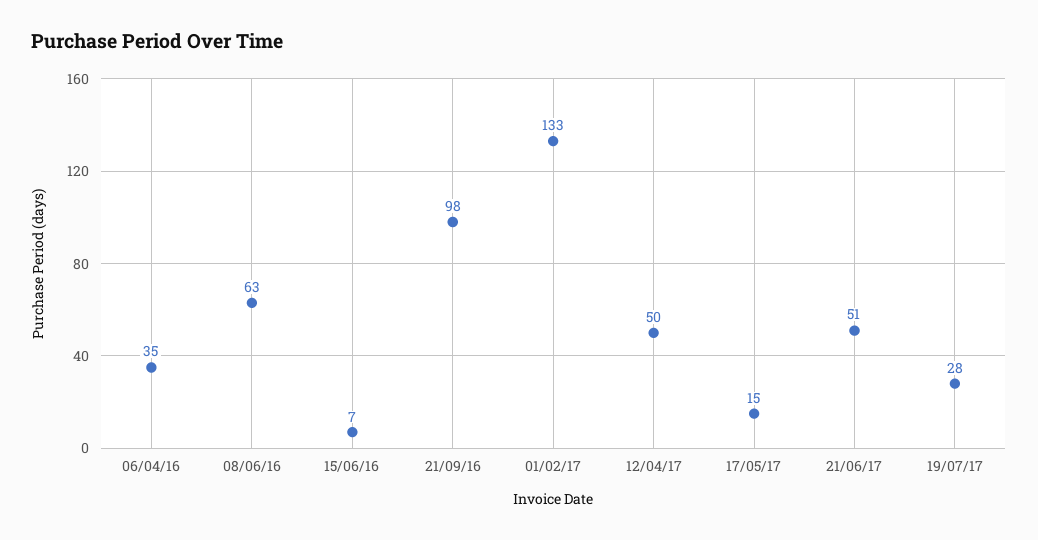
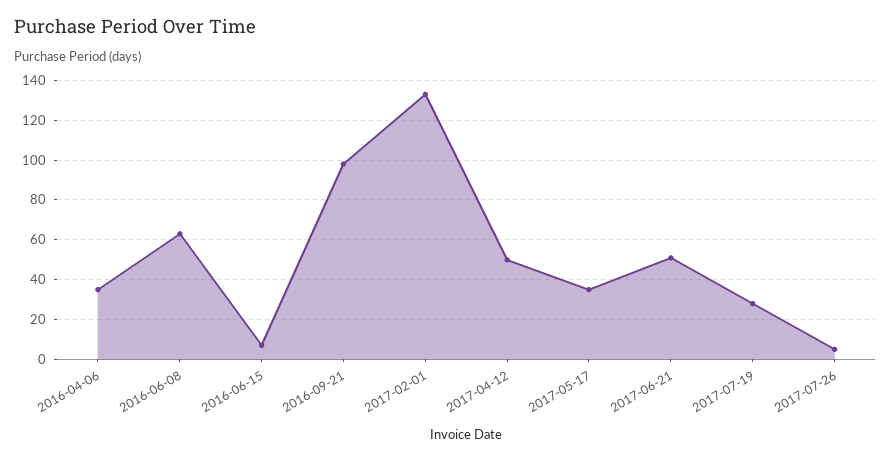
17/05/17: 15 -> 35
2017-07-26: none -> 5

